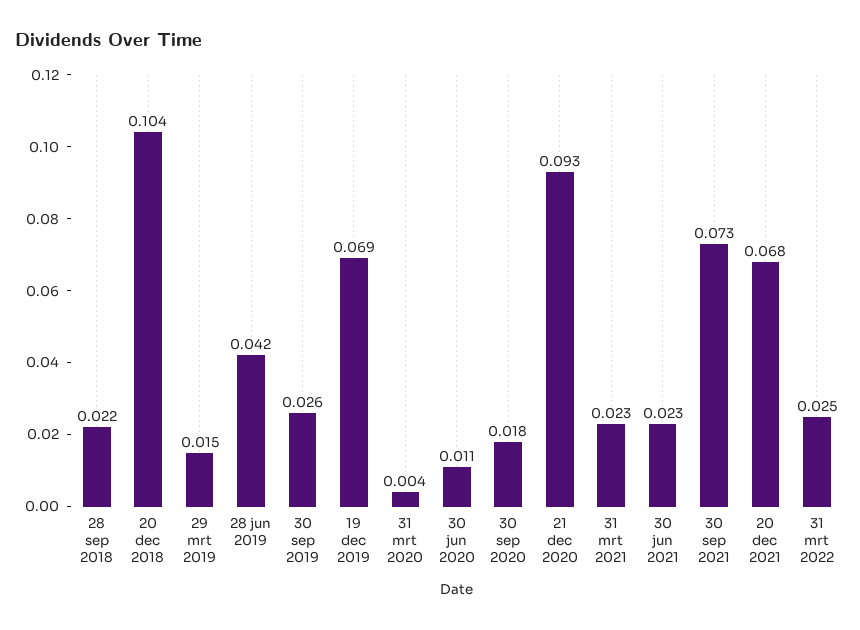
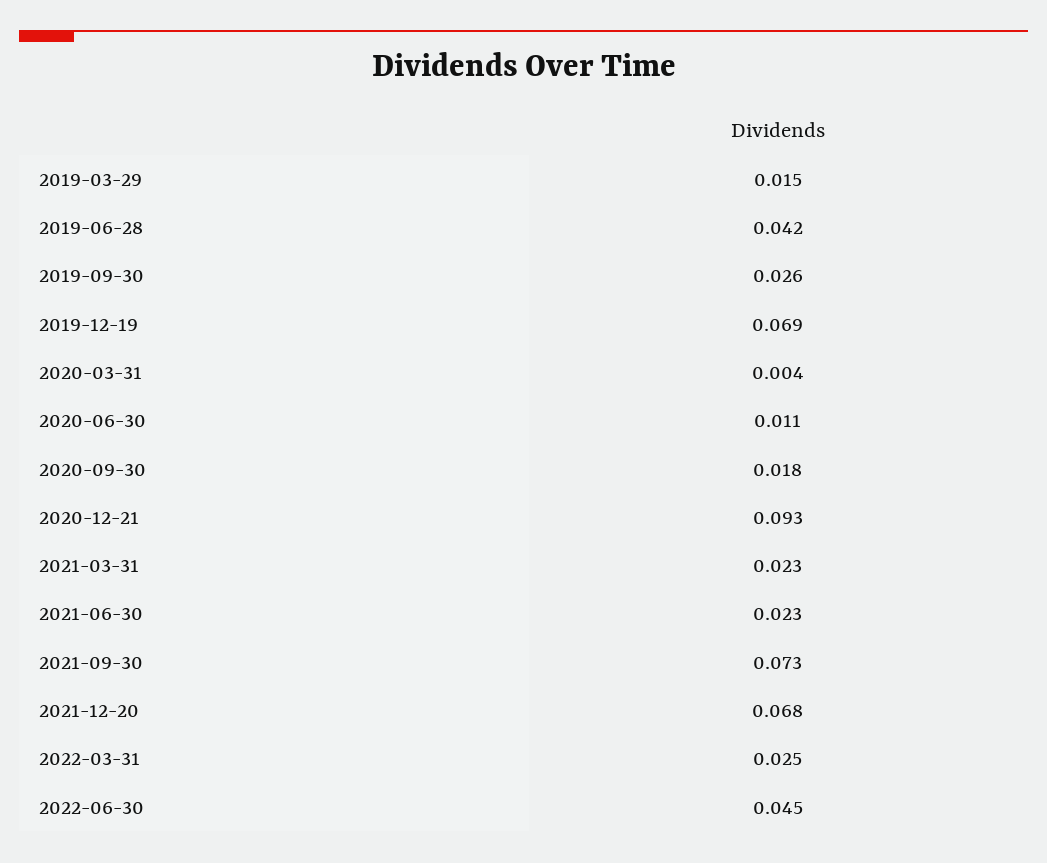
28 sep 2018: 0.022 -> none
20 dec 2018: 0.104 -> none
2022-06-30: none -> 0.045

